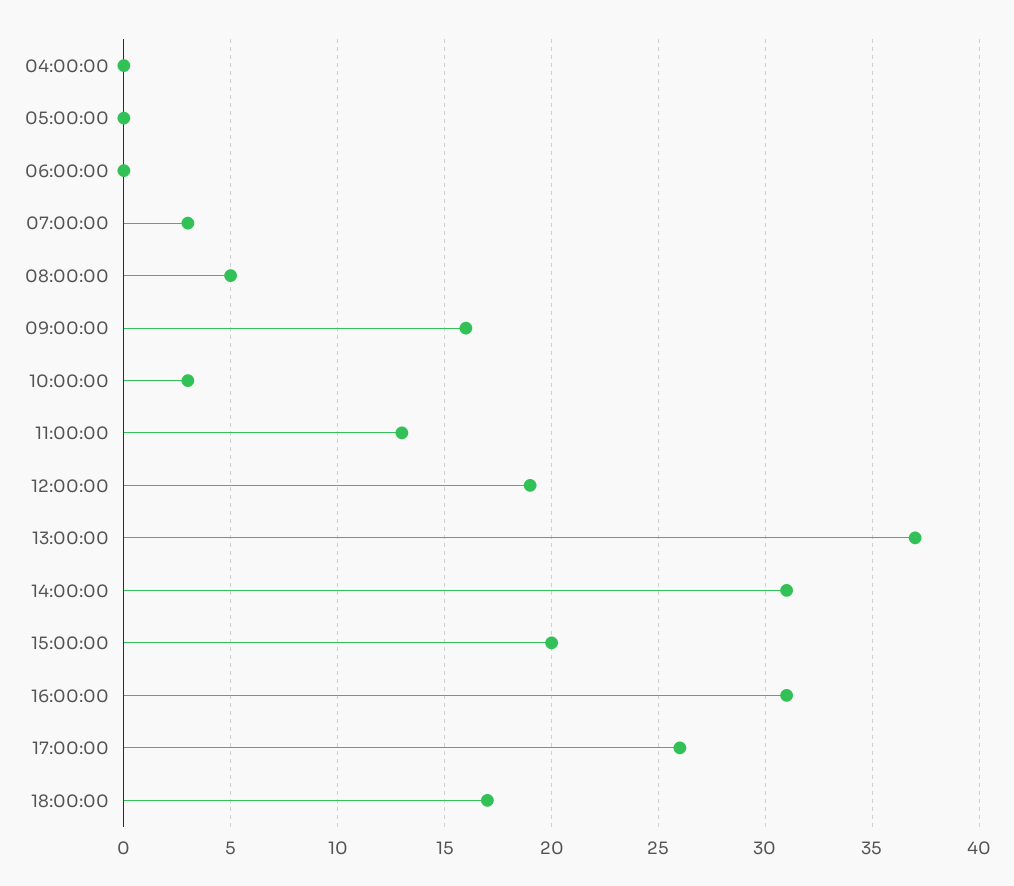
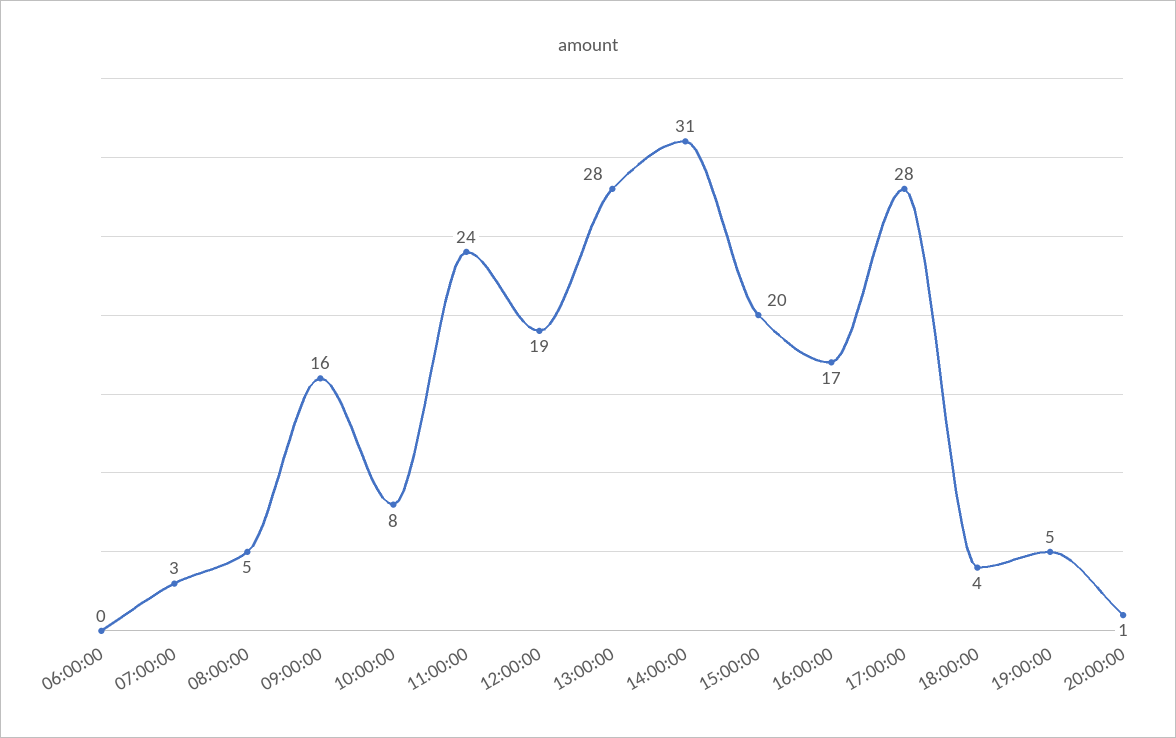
04:00:00: 0 -> none
05:00:00: 0 -> none
10:00:00: 3 -> 8
11:00:00: 13 -> 24
13:00:00: 37 -> 28
16:00:00: 31 -> 17
17:00:00: 26 -> 28
18:00:00: 17 -> 4
19:00:00: none -> 5
20:00:00: none -> 1

